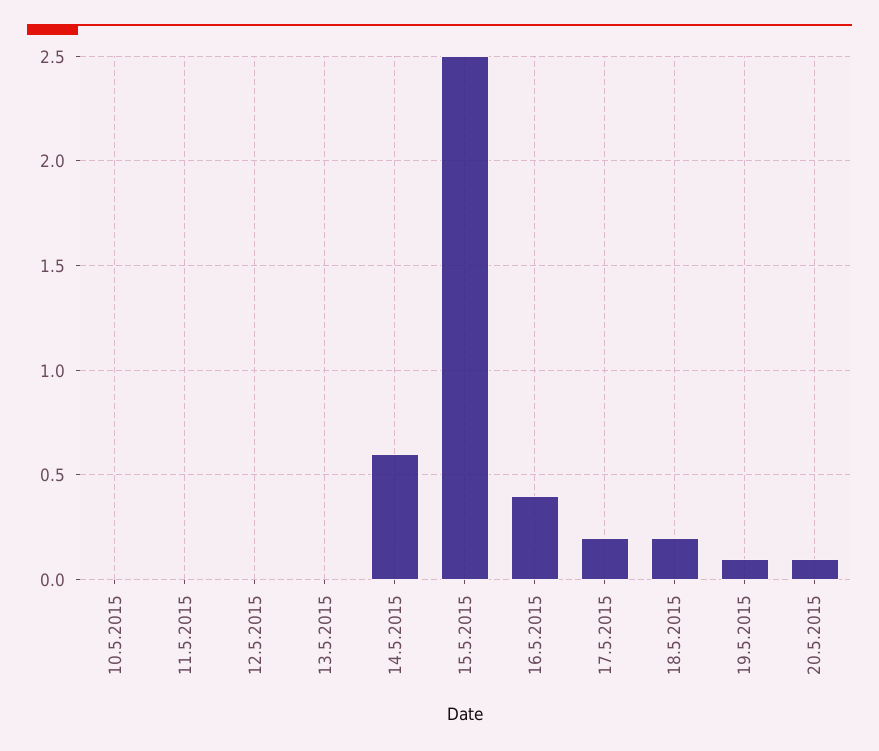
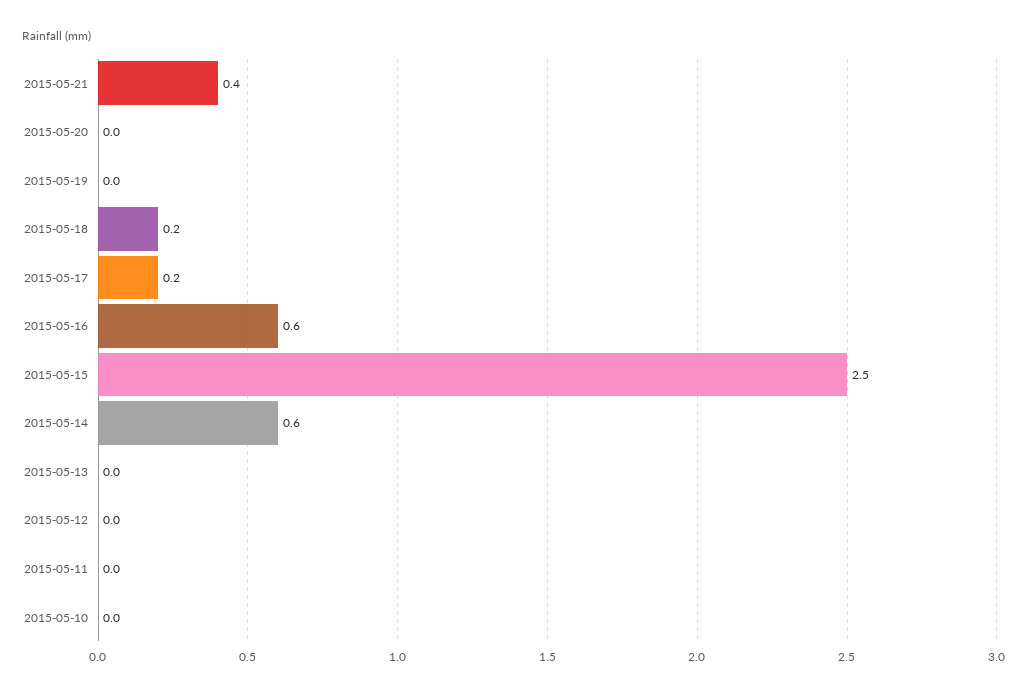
16.5.2015: 0.4 -> 0.6
19.5.2015: 0.1 -> 0
20.5.2015: 0.1 -> 0
2015-05-21: none -> 0.4

